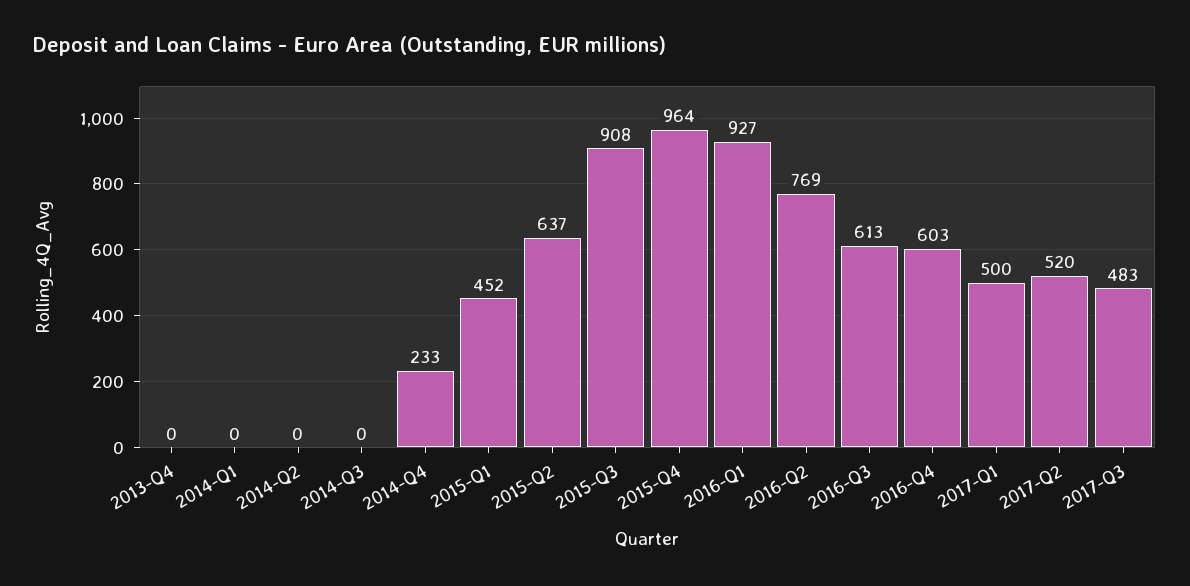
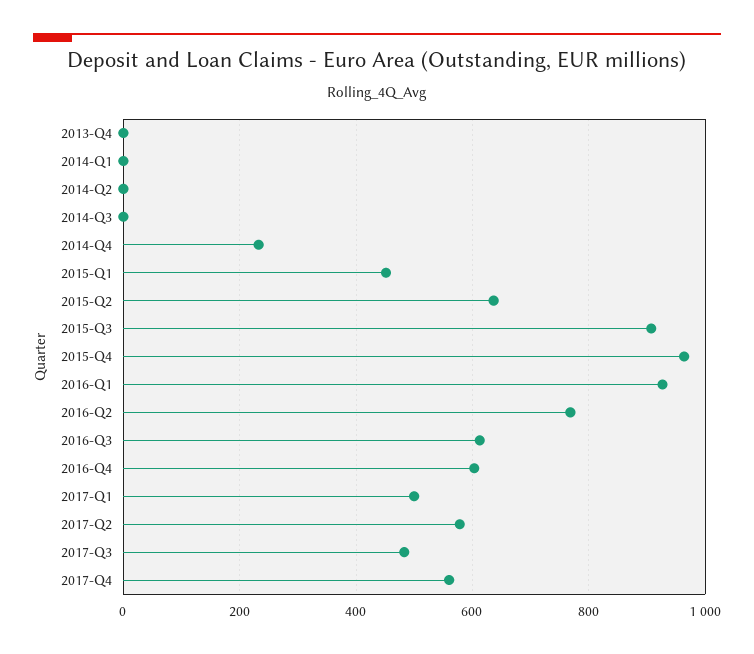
2017-Q2: 520 -> 580
2017-Q4: none -> 560

